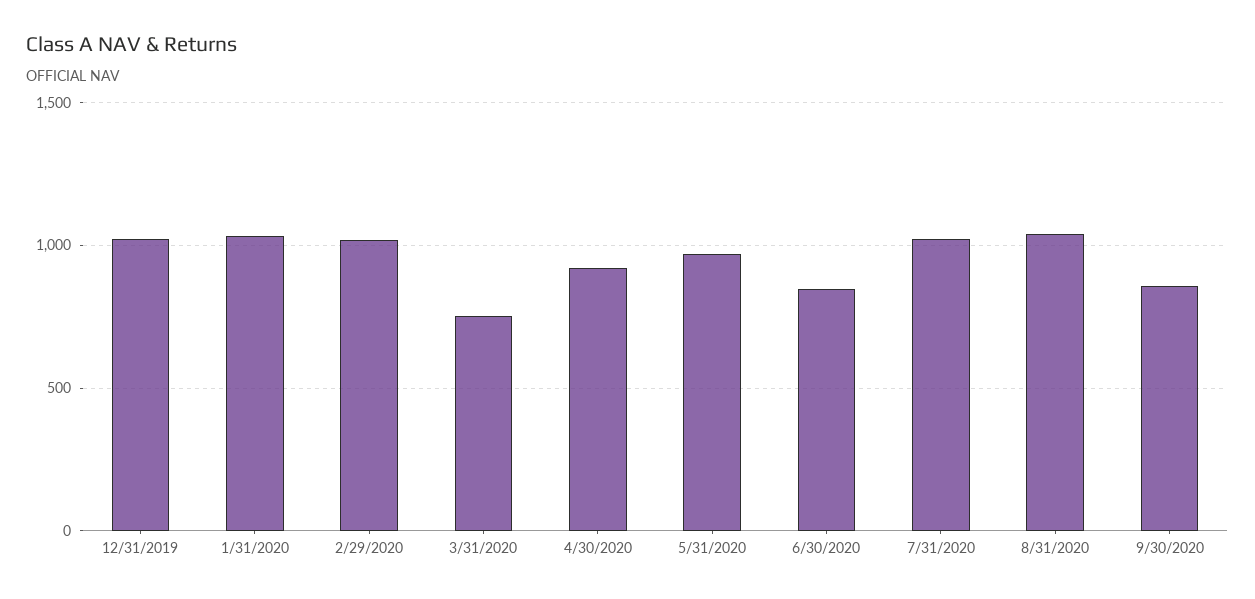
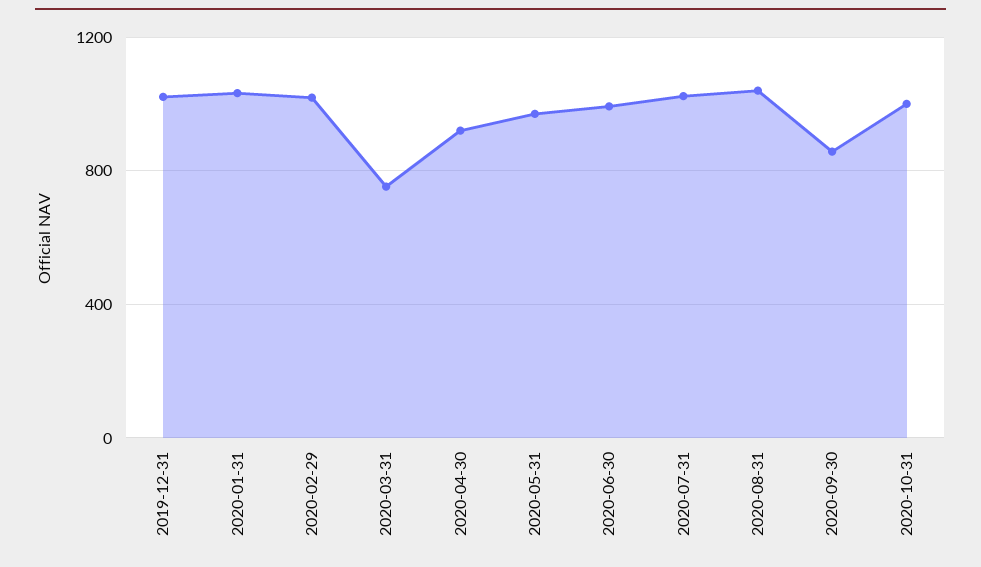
6/30/2020: 850 -> 1000
2020-10-31: none -> 1000

